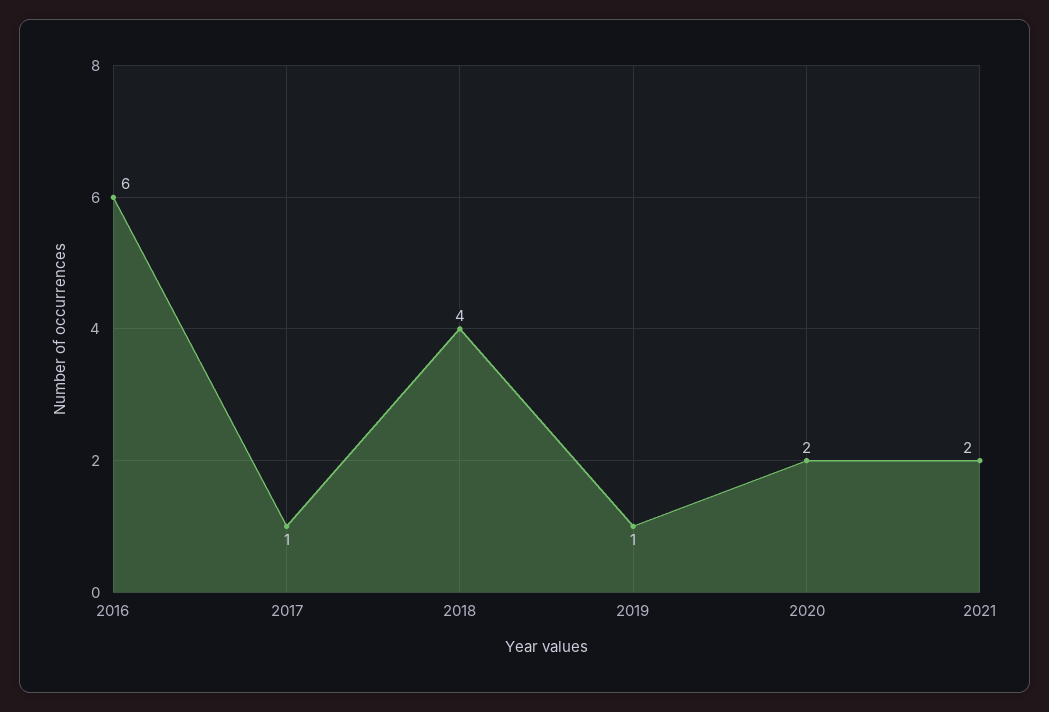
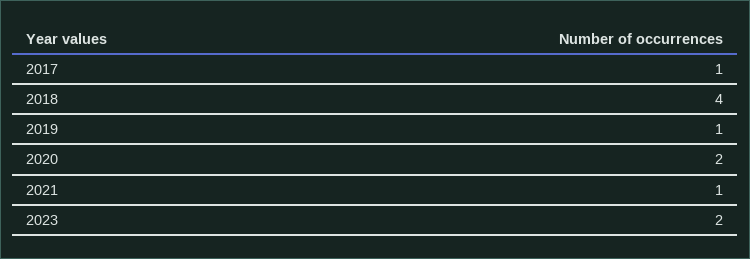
2016: 6 -> none
2021: 2 -> 1
2023: none -> 2

